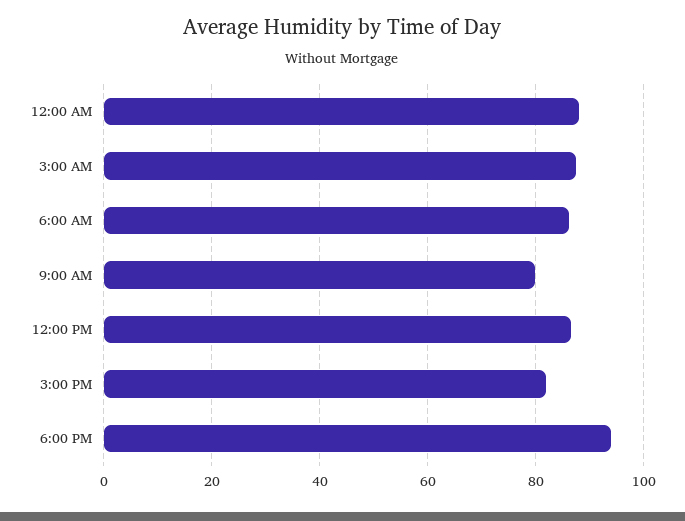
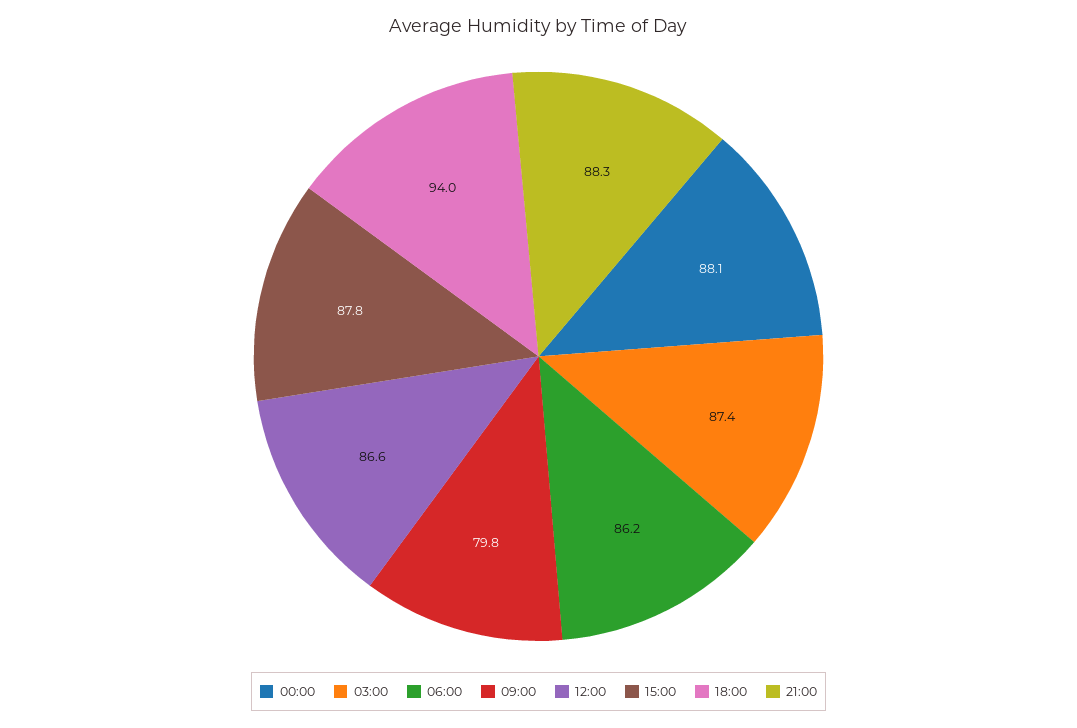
3:00 PM: 82 -> 87.8
21:00: none -> 88.3

